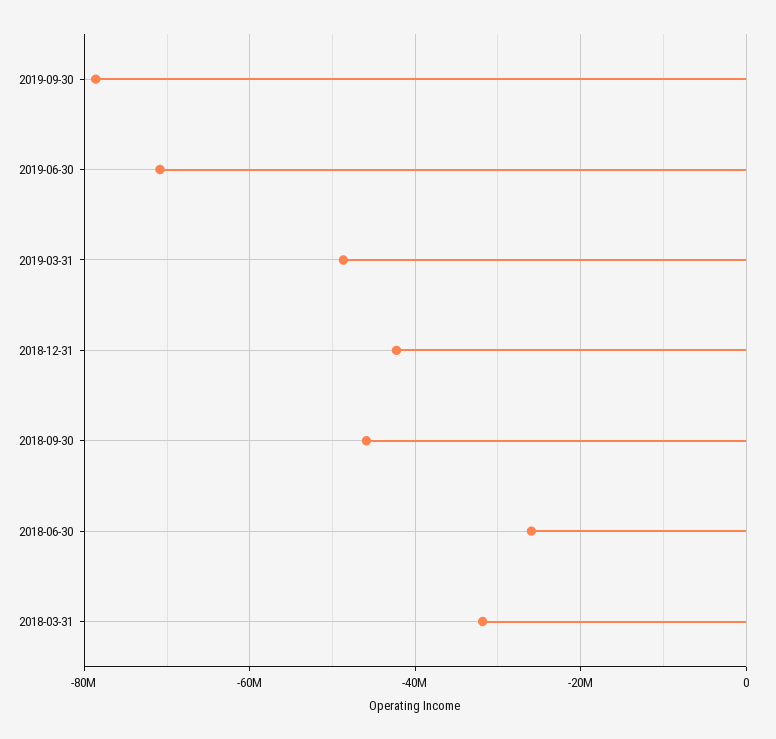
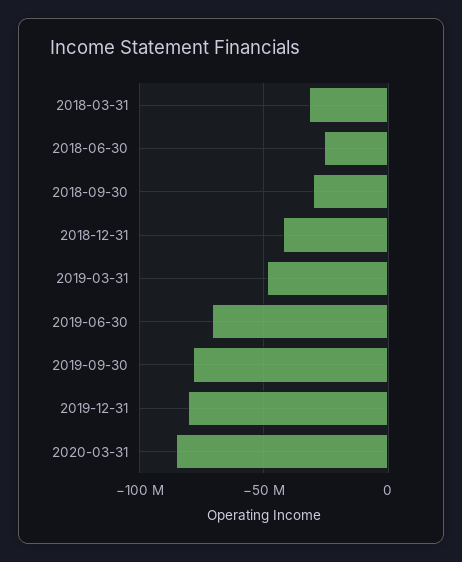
2018-09-30: -46000000 -> -30000000
2019-12-31: none -> -80000000
2020-03-31: none -> -85000000

